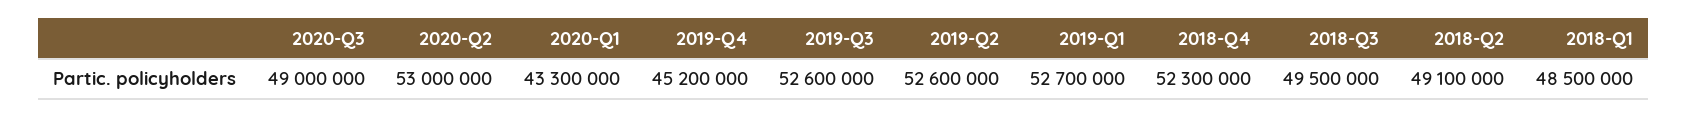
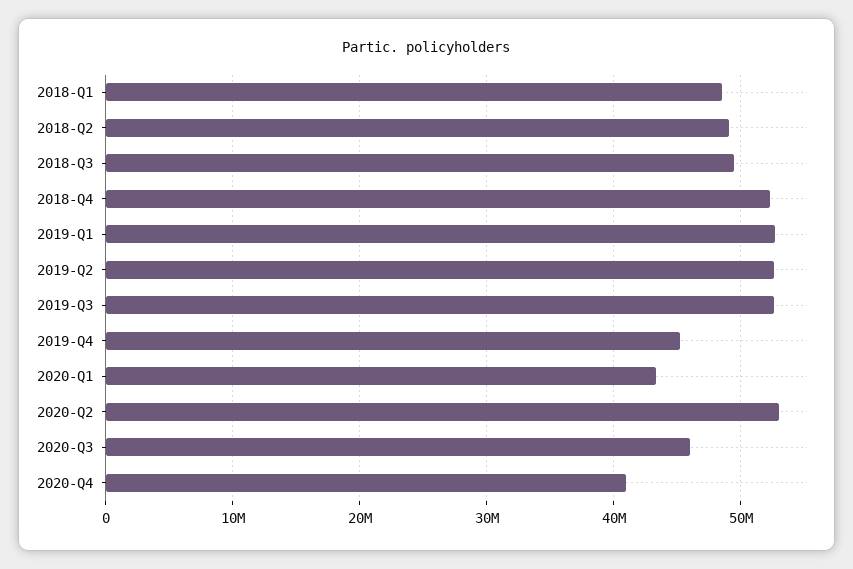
2020-Q3: 49000000 -> 46000000
2020-Q4: none -> 41000000

